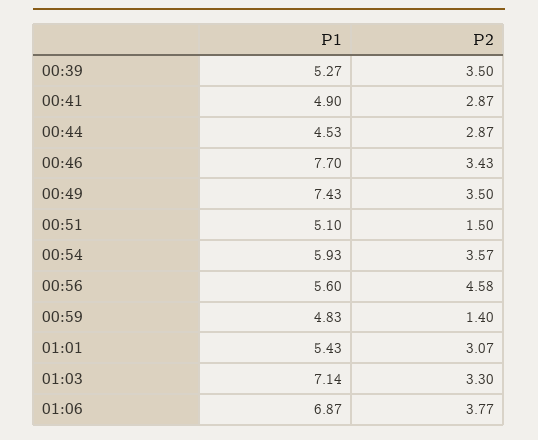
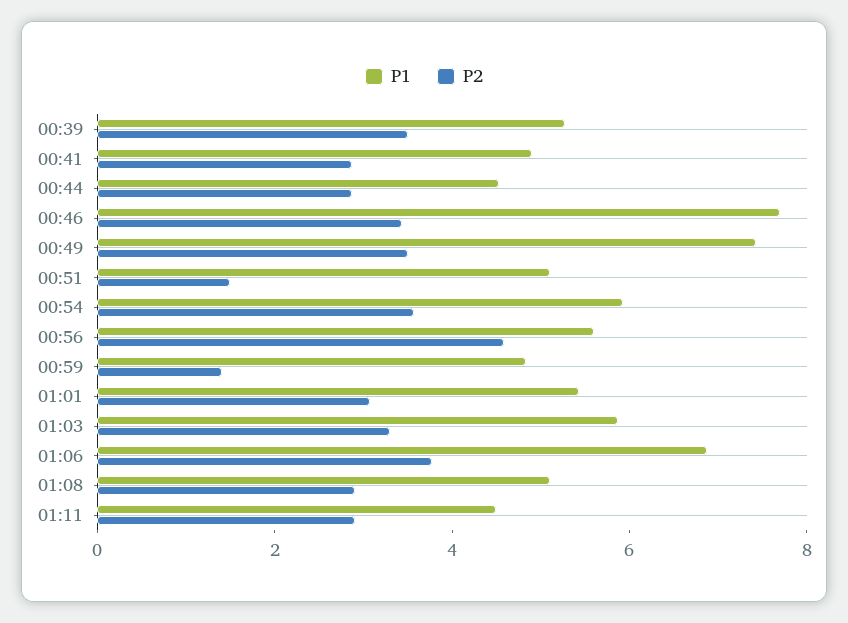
P1, 01:03: 7.14 -> 6
P1, 01:08: none -> 5
P2, 01:08: none -> 3
P1, 01:11: none -> 4.5
P2, 01:11: none -> 3

